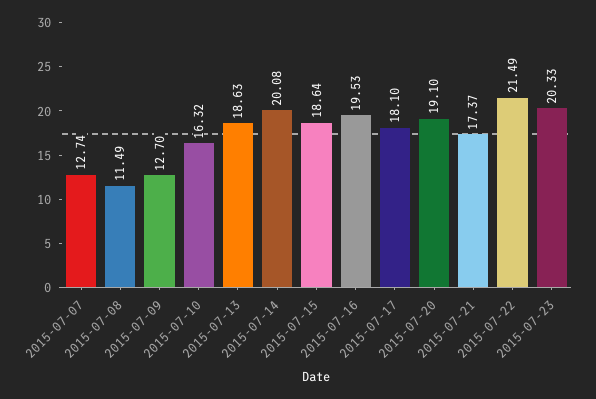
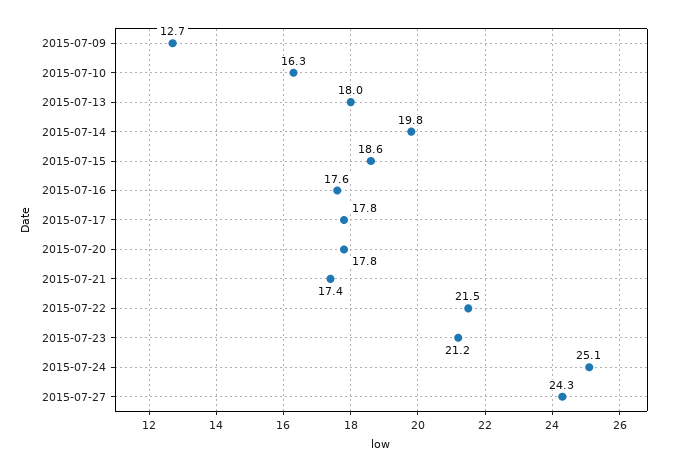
2015-07-07: 12.74 -> none
2015-07-08: 11.49 -> none
2015-07-13: 18.63 -> 18
2015-07-14: 20.08 -> 19.8
2015-07-16: 19.53 -> 17.6
2015-07-17: 18.1 -> 17.8
2015-07-20: 19.1 -> 17.8
2015-07-23: 20.33 -> 21.2
2015-07-24: none -> 25.1
2015-07-27: none -> 24.3

